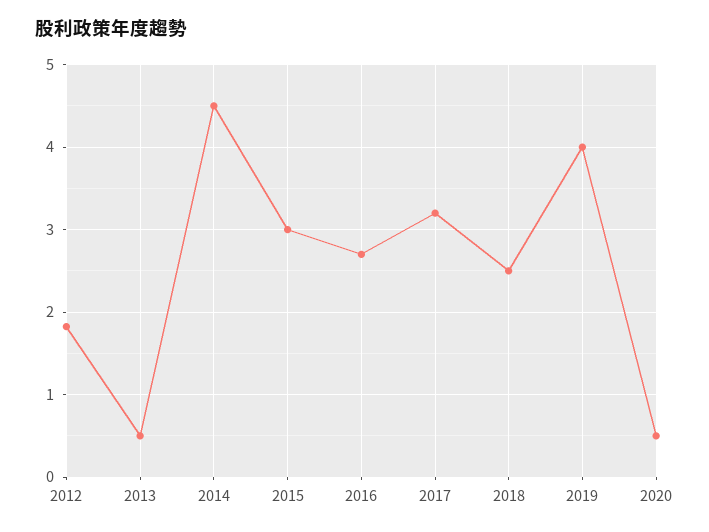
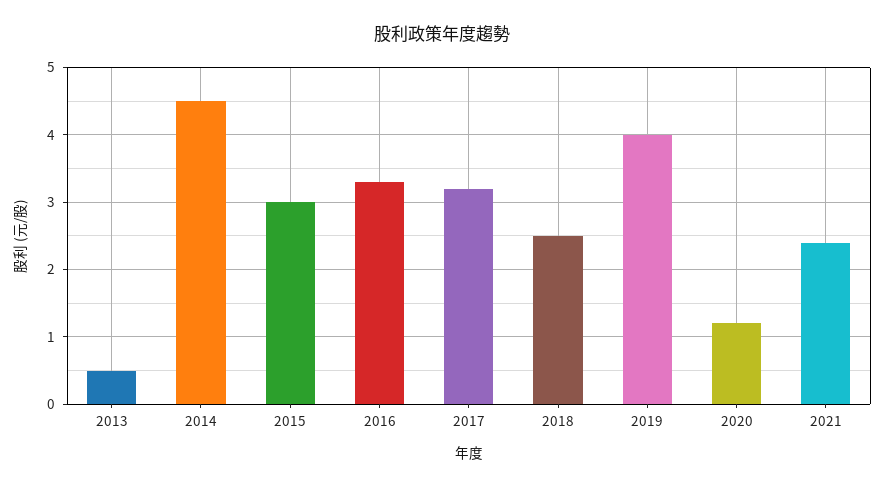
2012: 1.8 -> none
2016: 2.7 -> 3.3
2020: 0.5 -> 1.2
2021: none -> 2.4

